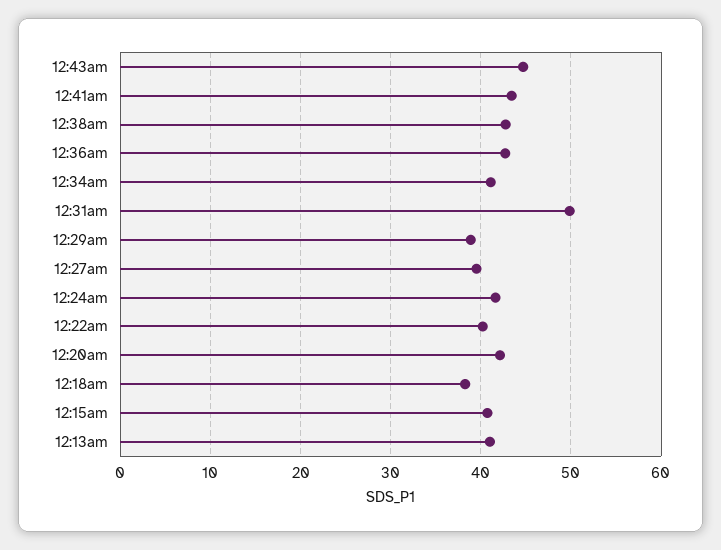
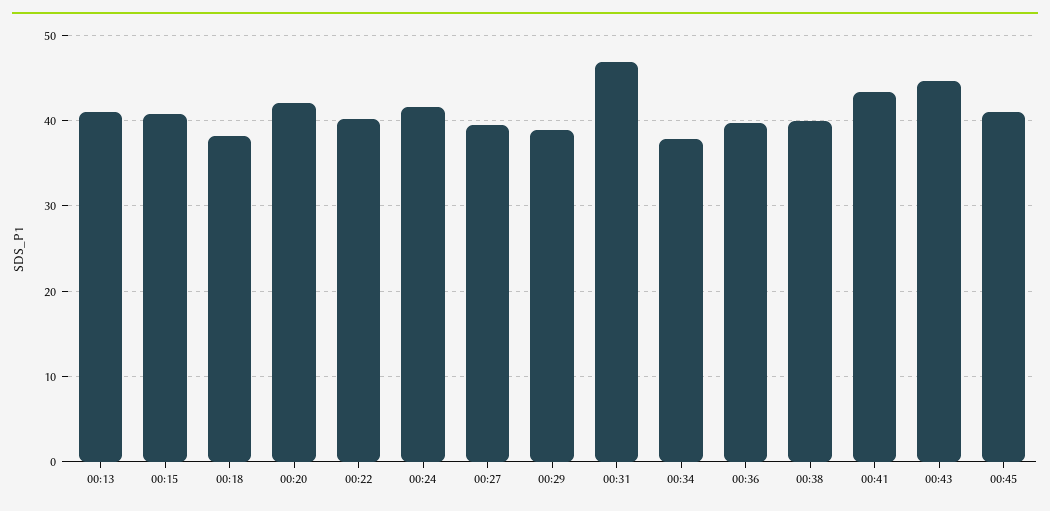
12:38am: 43 -> 40
12:36am: 43 -> 40
12:34am: 41 -> 38
12:31am: 50 -> 47
00:45: none -> 41

